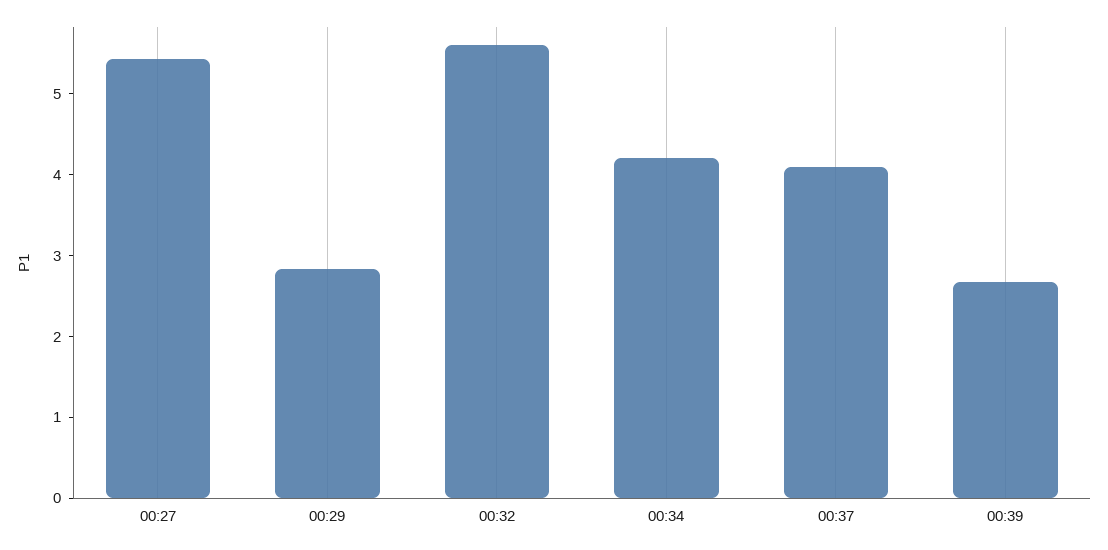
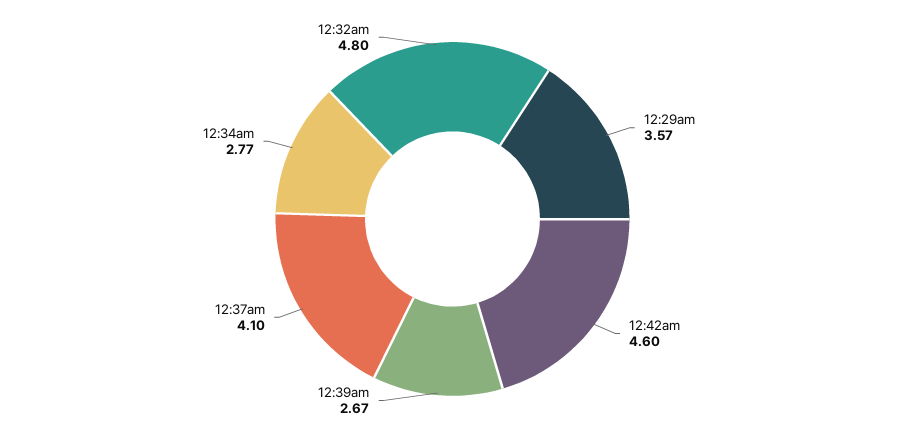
00:27: 5.4 -> none
00:29: 2.8 -> 3.57
00:32: 5.6 -> 4.8
00:34: 4.2 -> 2.77
12:42am: none -> 4.6

